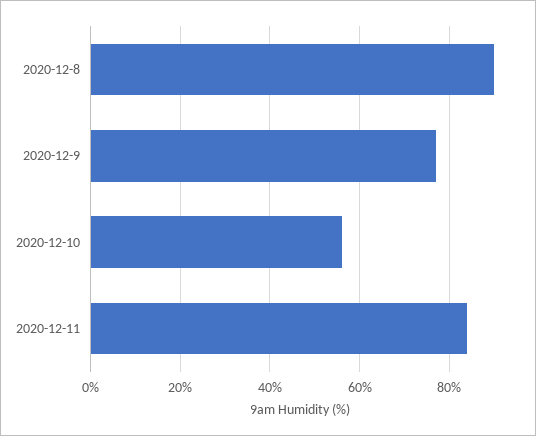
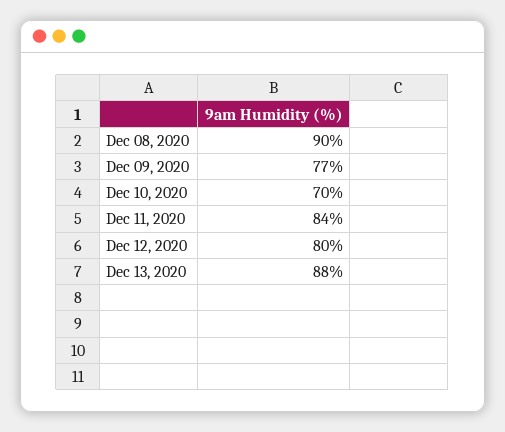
2020-12-10: 55 -> 70
Dec 12, 2020: none -> 80
Dec 13, 2020: none -> 88

